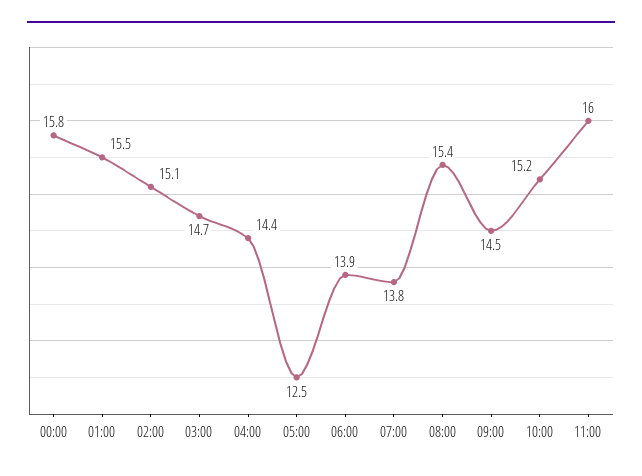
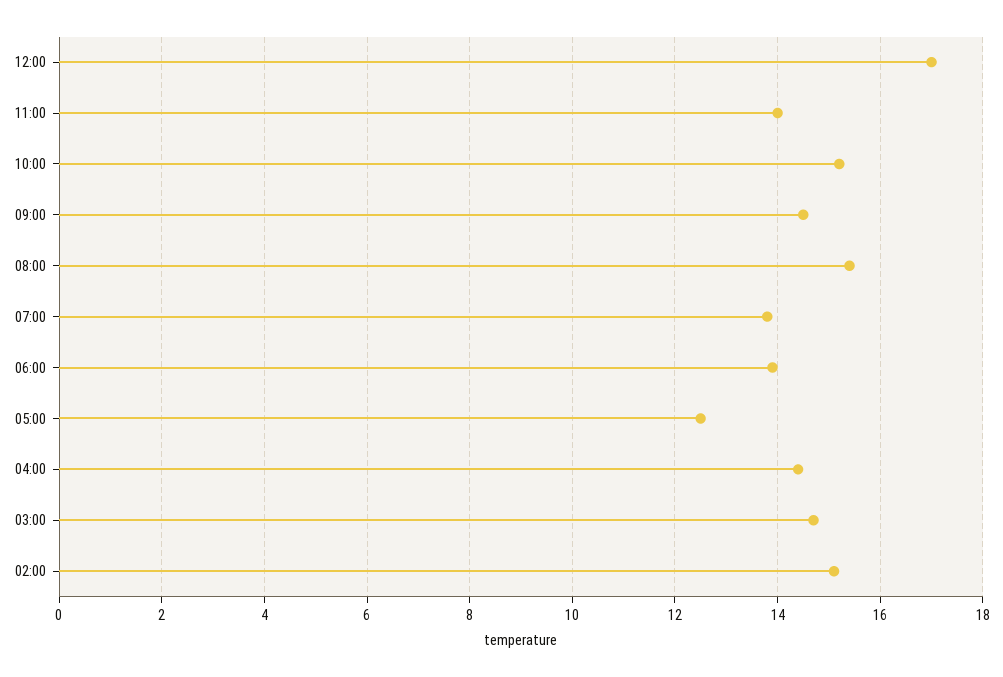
00:00: 15.8 -> none
01:00: 15.5 -> none
11:00: 16 -> 14
12:00: none -> 17

